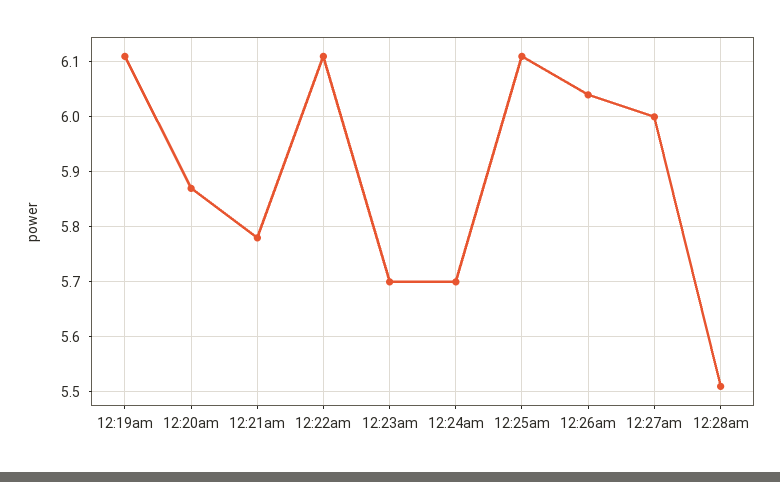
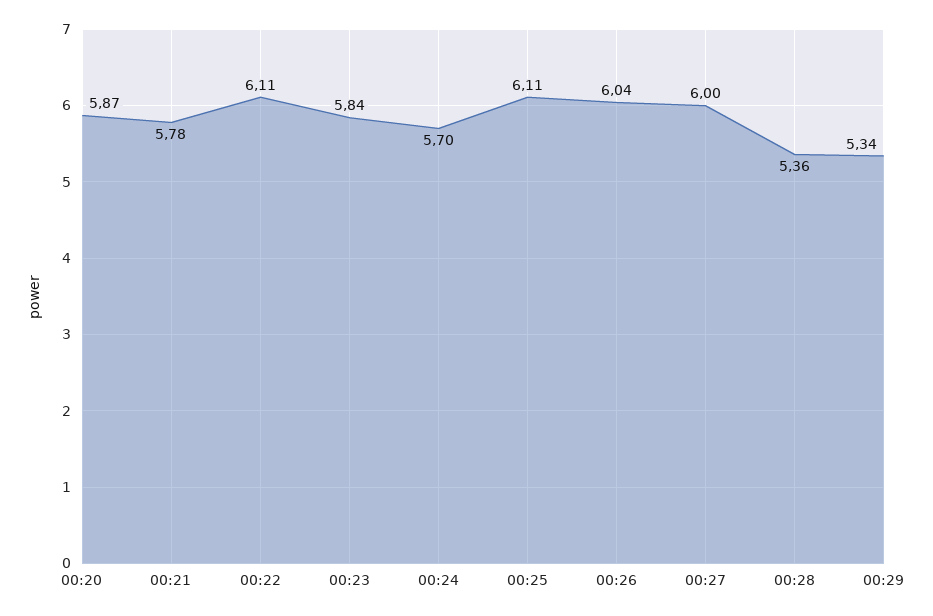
12:19am: 6.1 -> none
12:23am: 5.7 -> 5.84
12:28am: 5.5 -> 5.36
00:29: none -> 5.34

